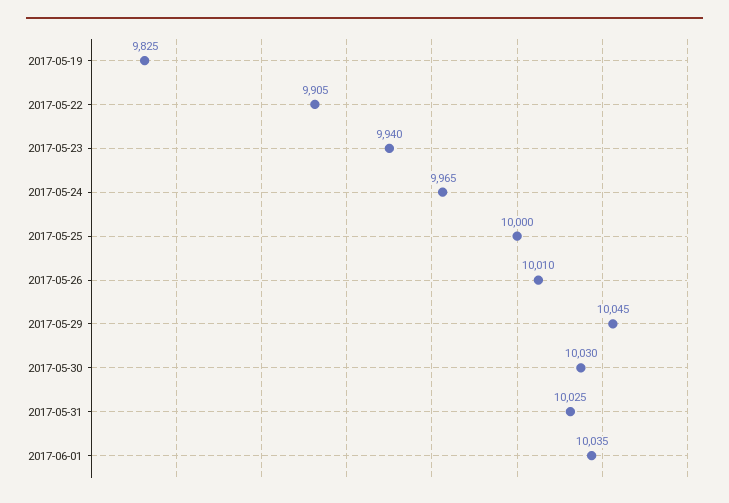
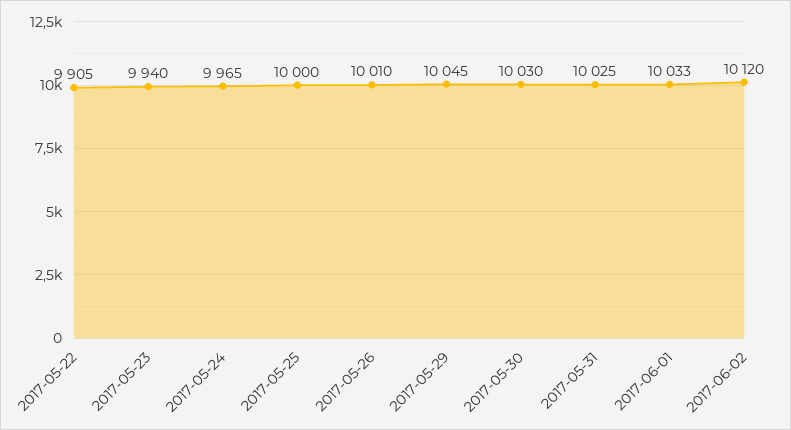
2017-05-19: 9825 -> none
2017-06-01: 10035 -> 10033
2017-06-02: none -> 10120

